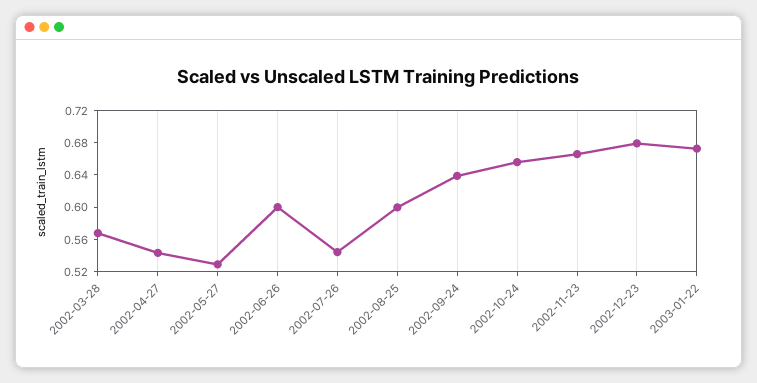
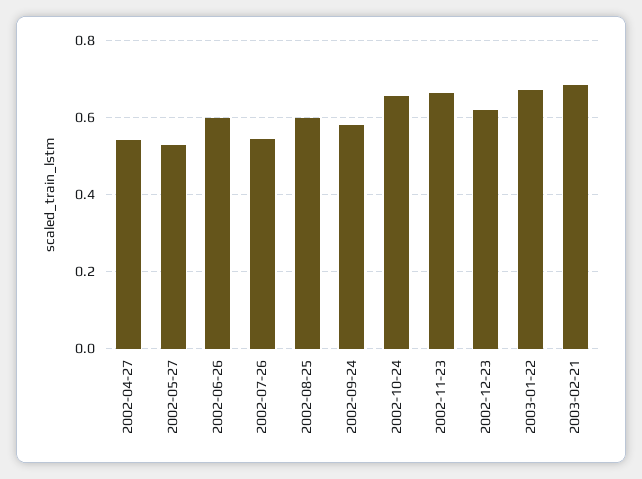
2002-03-28: 0.57 -> none
2002-09-24: 0.64 -> 0.58
2002-12-23: 0.68 -> 0.62
2003-02-21: none -> 0.68

